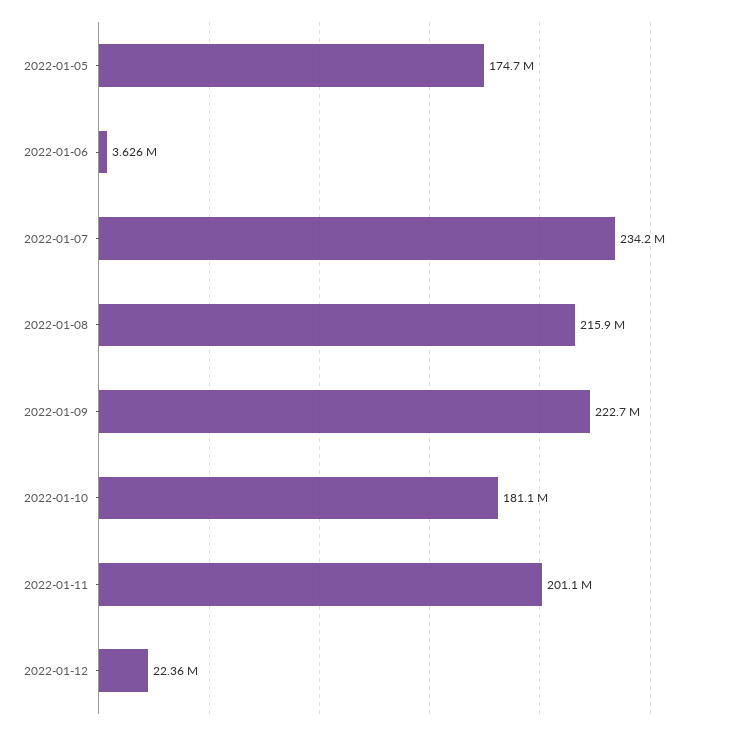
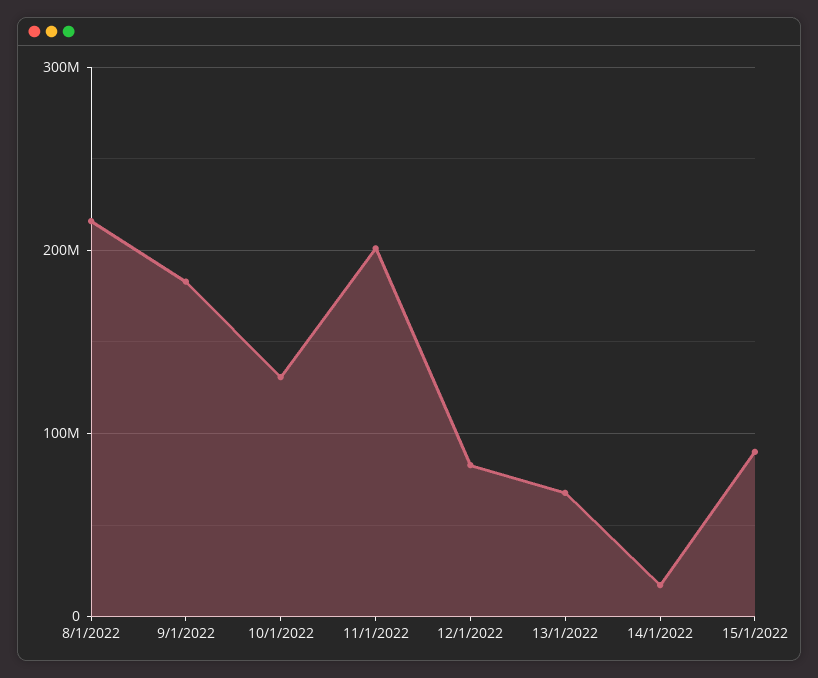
2022-01-05: 174700000 -> none
2022-01-06: 3626000 -> none
2022-01-07: 234200000 -> none
2022-01-09: 222700000 -> 180000000
2022-01-10: 181100000 -> 130000000
2022-01-12: 22360000 -> 80000000
13/1/2022: none -> 70000000
14/1/2022: none -> 20000000
15/1/2022: none -> 90000000

